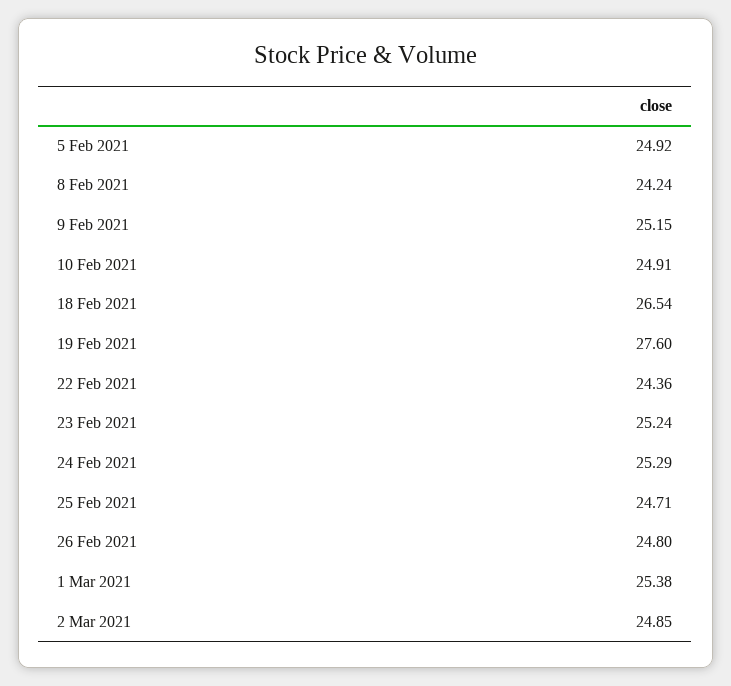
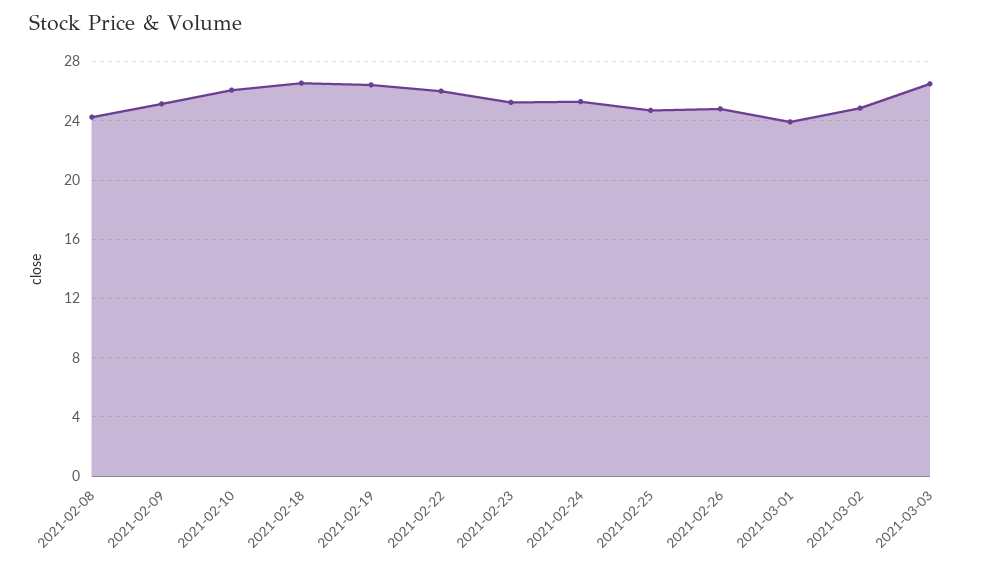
5 Feb 2021: 24.92 -> none
10 Feb 2021: 24.91 -> 26
19 Feb 2021: 27.6 -> 26.5
22 Feb 2021: 24.36 -> 26
1 Mar 2021: 25.38 -> 24
2021-03-03: none -> 26.5

